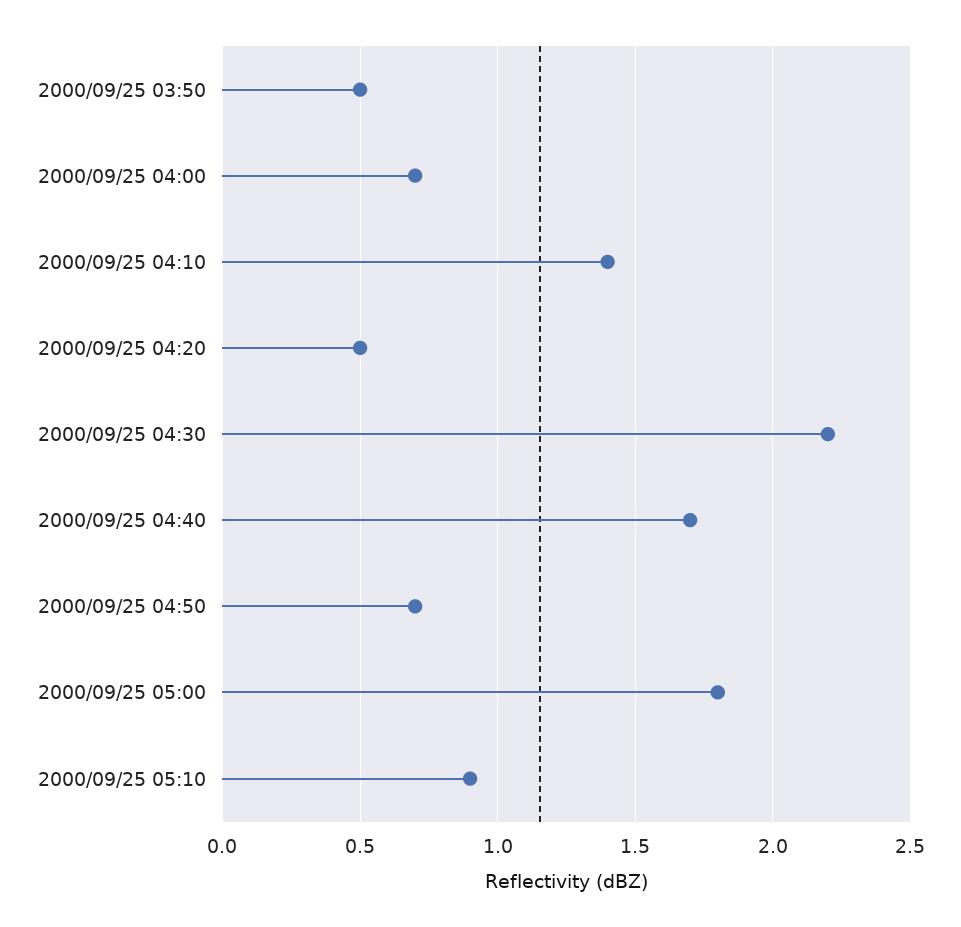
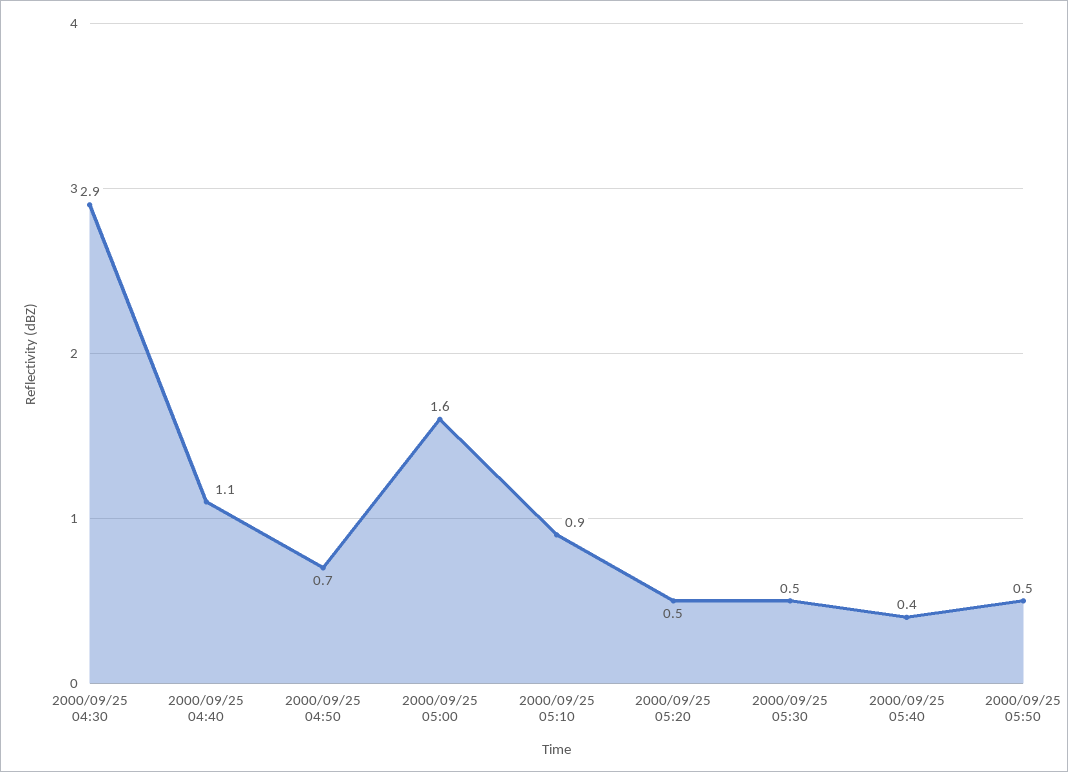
2000/09/25 03:50: 0.5 -> none
2000/09/25 04:00: 0.7 -> none
2000/09/25 04:10: 1.4 -> none
2000/09/25 04:20: 0.5 -> none
2000/09/25 04:30: 2.2 -> 2.9
2000/09/25 04:40: 1.7 -> 1.1
2000/09/25 05:00: 1.8 -> 1.6
2000/09/25 05:20: none -> 0.5
2000/09/25 05:30: none -> 0.5
2000/09/25 05:40: none -> 0.4
2000/09/25 05:50: none -> 0.5

